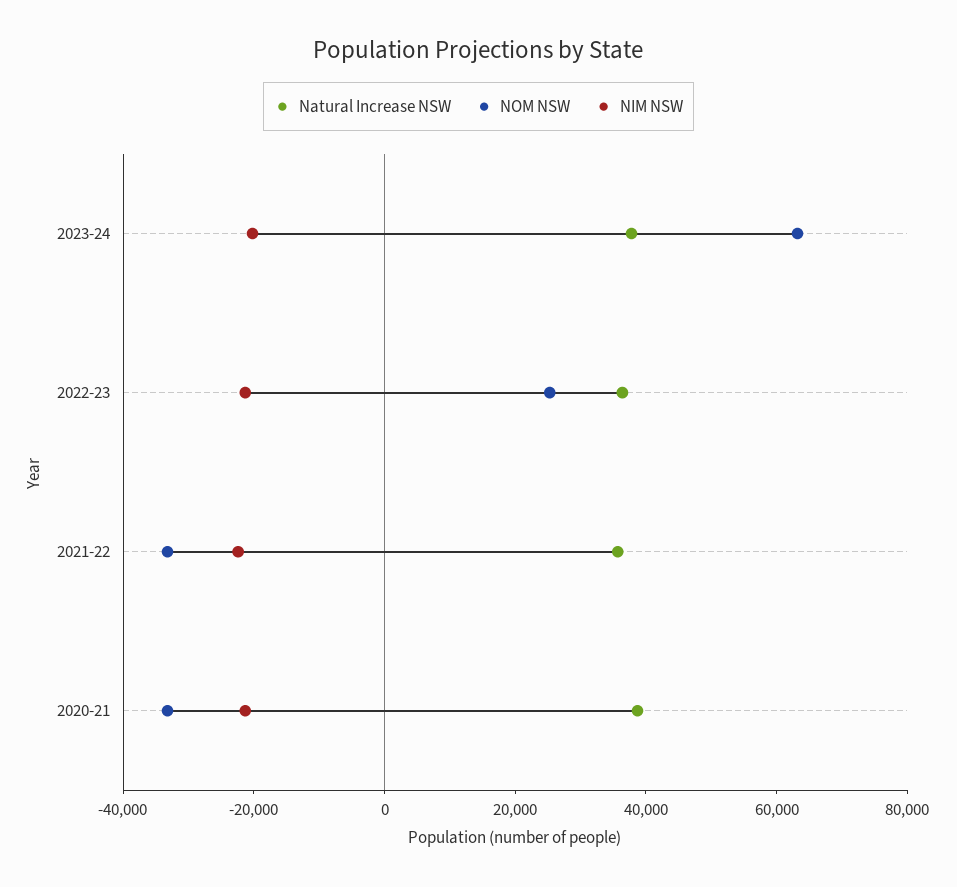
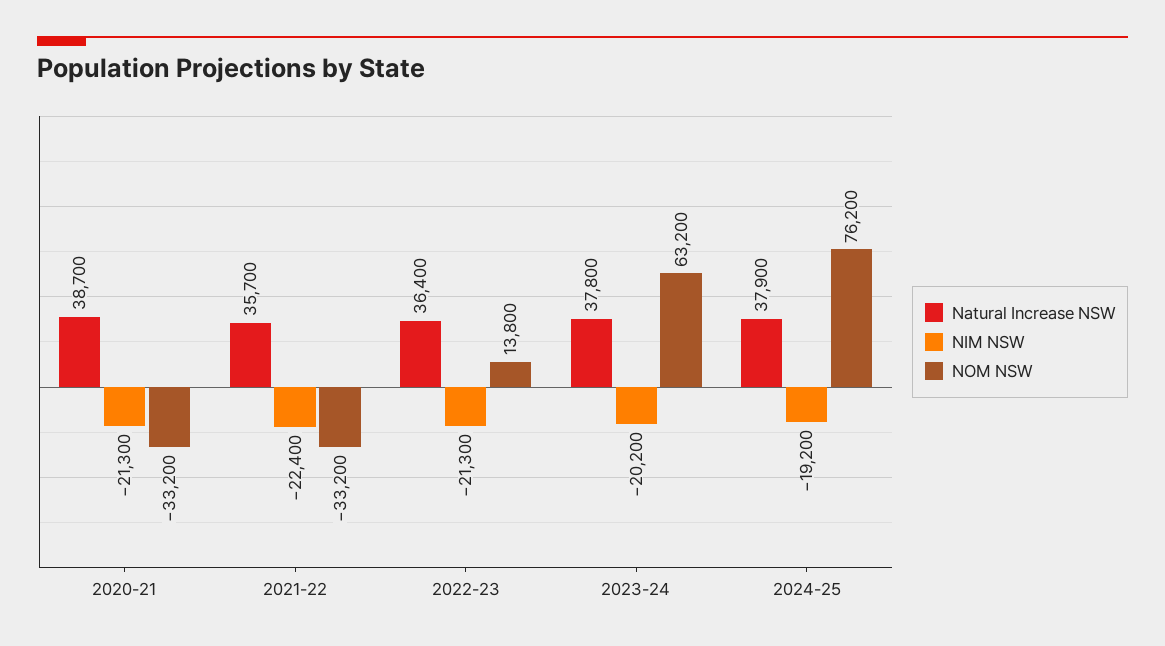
NOM NSW, 2022-23: 25000 -> 13800
Natural Increase NSW, 2024-25: none -> 37900
NIM NSW, 2024-25: none -> -19200
NOM NSW, 2024-25: none -> 76200

